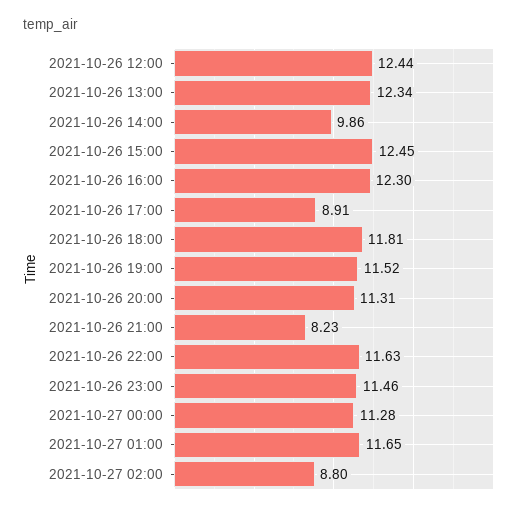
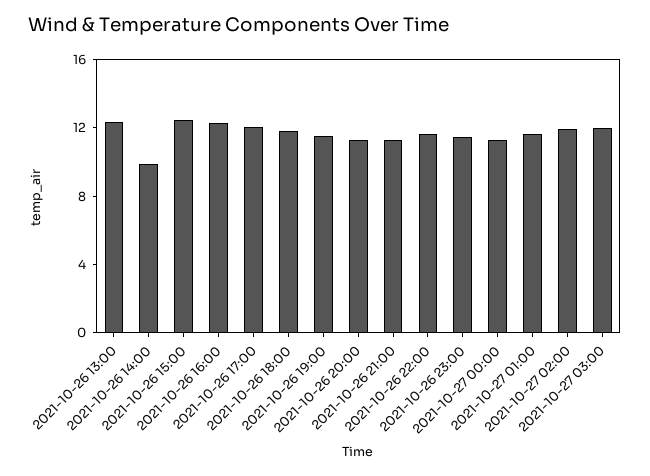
2021-10-26 12:00: 12.44 -> none
2021-10-26 17:00: 8.91 -> 12
2021-10-26 21:00: 8.23 -> 11
2021-10-27 02:00: 8.8 -> 12
2021-10-27 03:00: none -> 12

